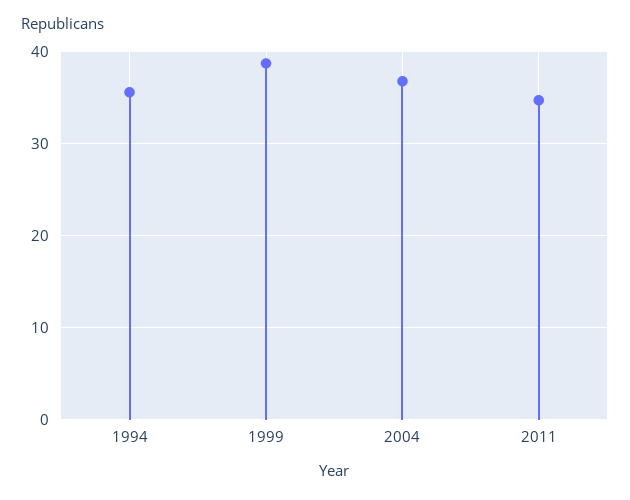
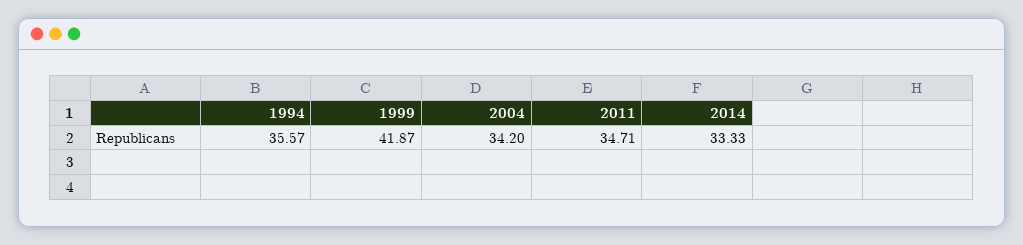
1999: 39 -> 41.87
2004: 37 -> 34.2
2014: none -> 33.33

